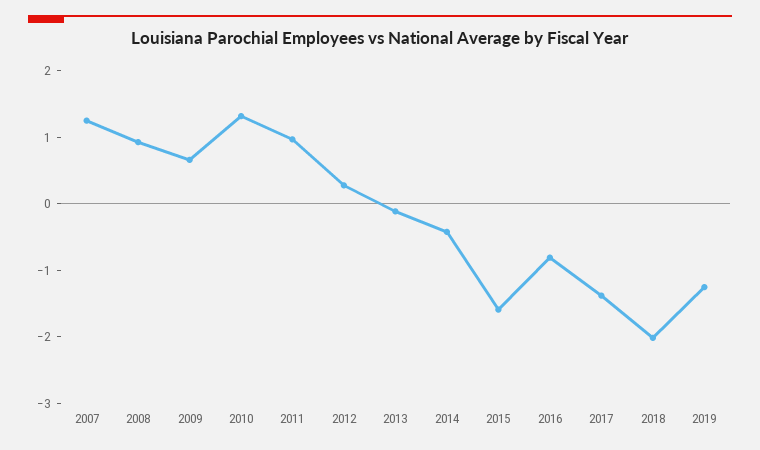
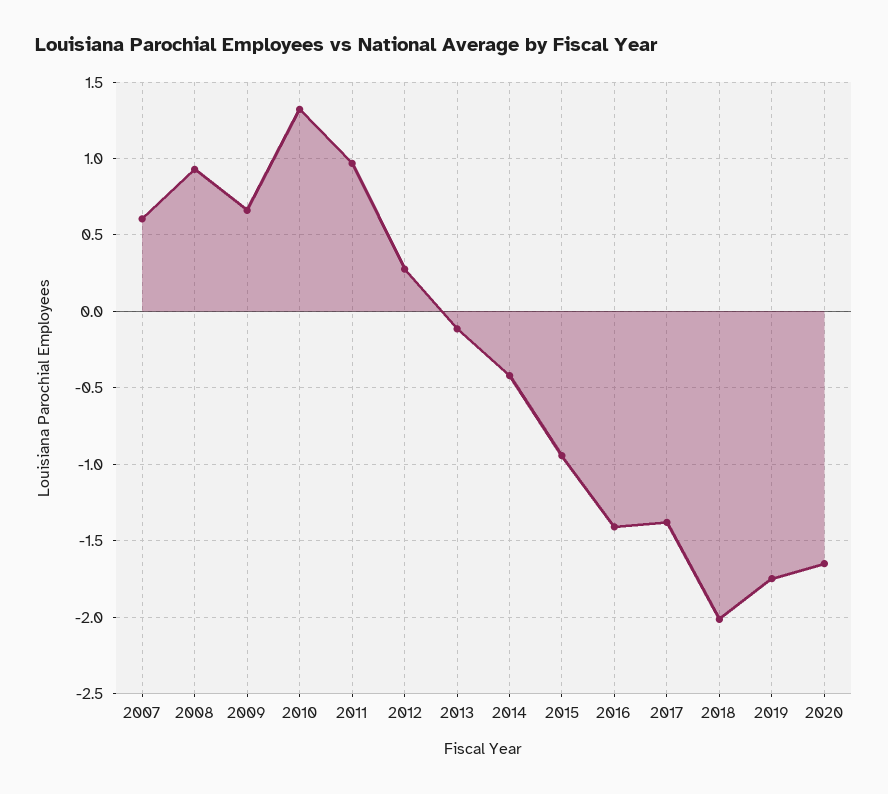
2007: 1.2 -> 0.6
2015: -1.6 -> -0.95
2016: -0.8 -> -1.4
2019: -1.2 -> -1.75
2020: none -> -1.65

